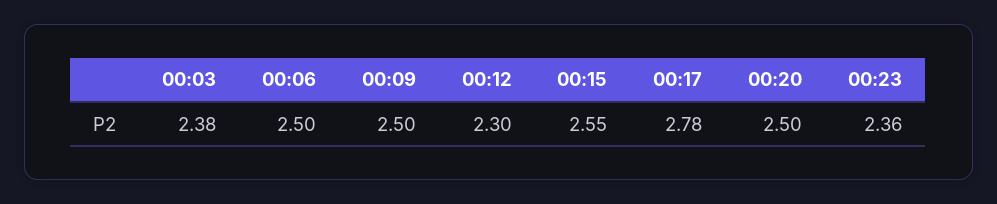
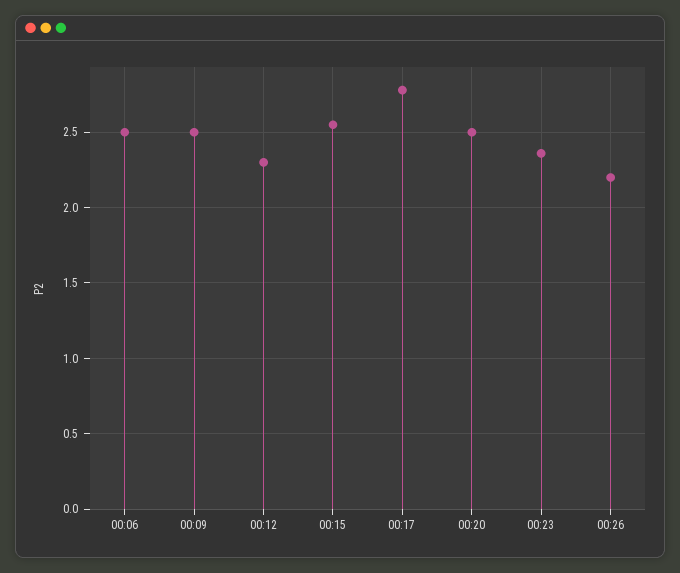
00:03: 2.38 -> none
00:26: none -> 2.2

